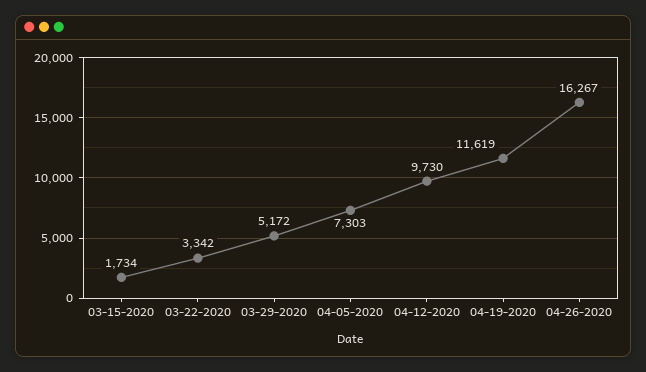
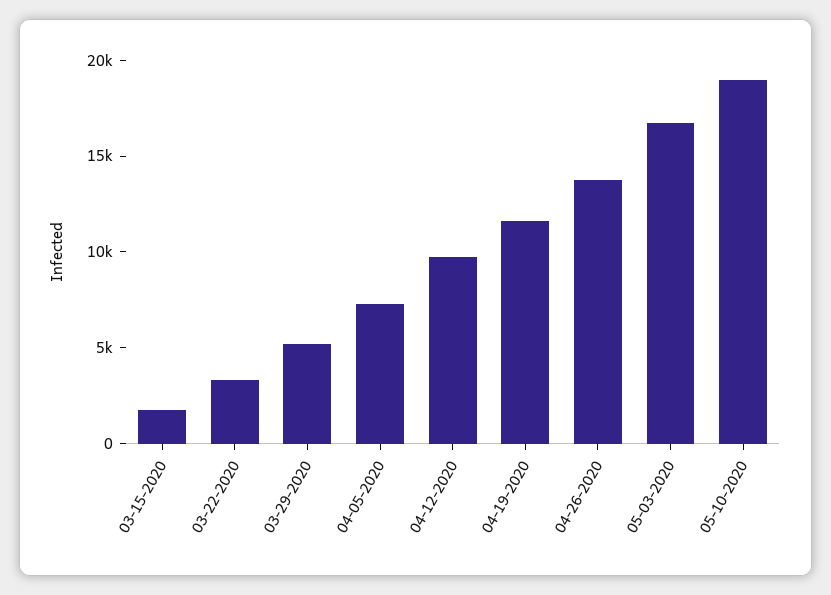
04-26-2020: 16267 -> 14000
05-03-2020: none -> 17000
05-10-2020: none -> 19000

